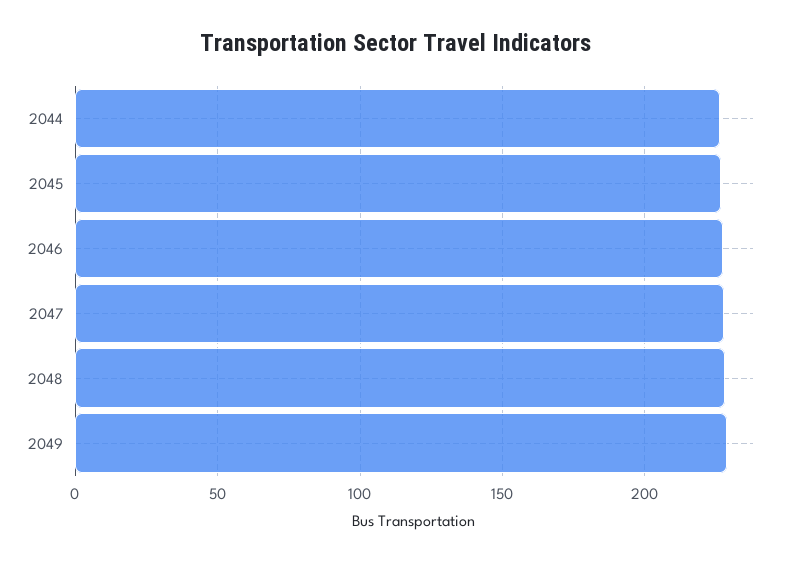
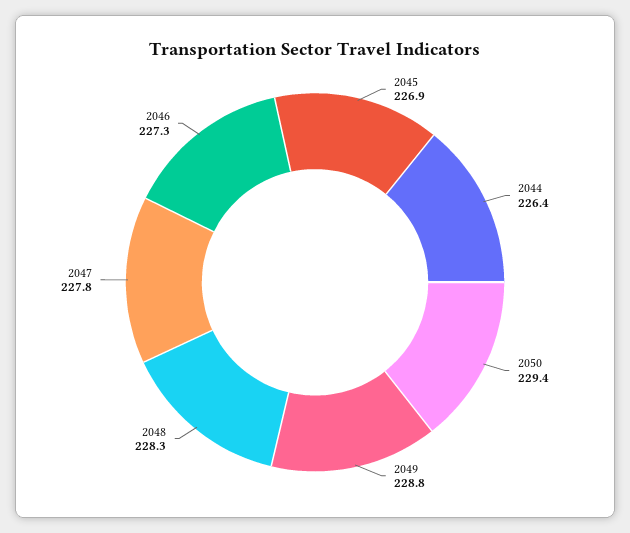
2050: none -> 229.4

